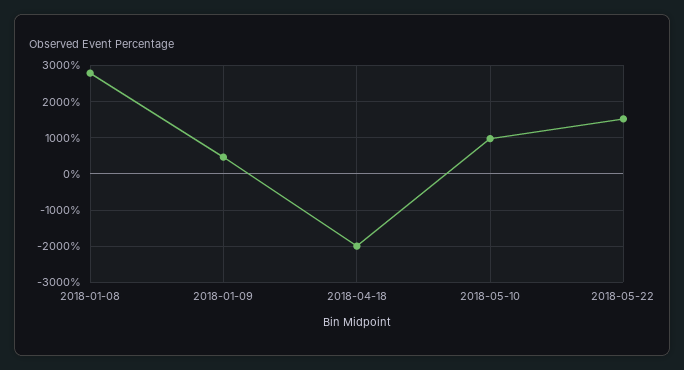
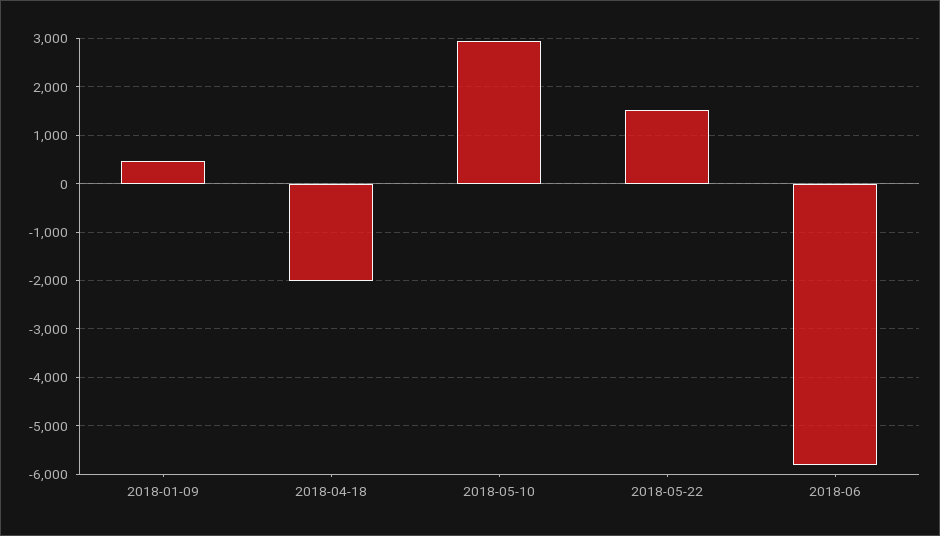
2018-01-08: 2800 -> none
2018-05-10: 1000 -> 3000
2018-06: none -> -5800

